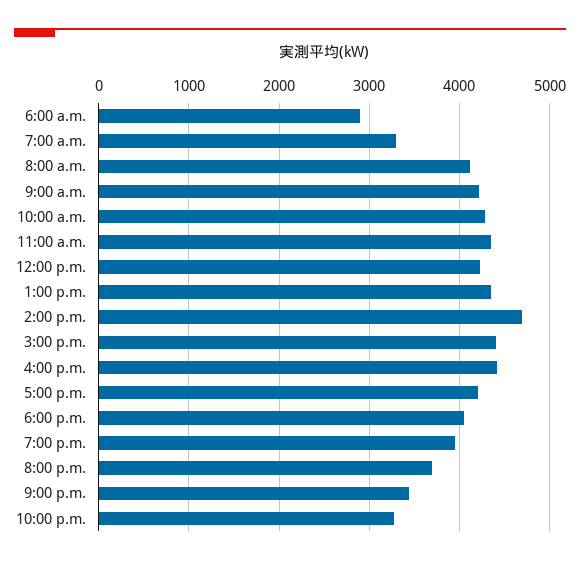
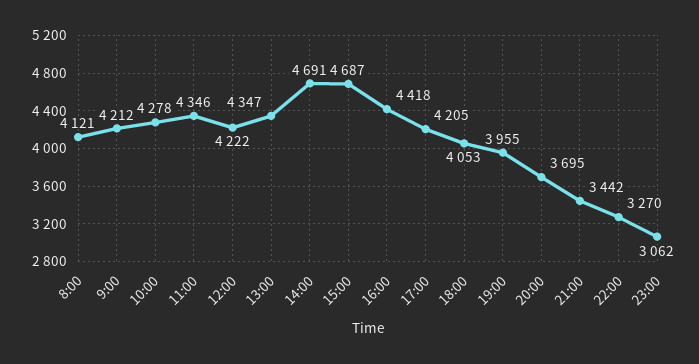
6:00 a.m.: 2900 -> none
7:00 a.m.: 3300 -> none
3:00 p.m.: 4400 -> 4687
23:00: none -> 3062

